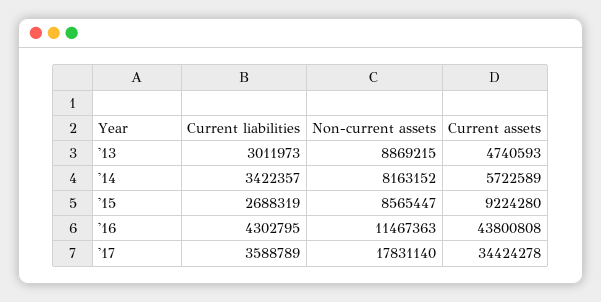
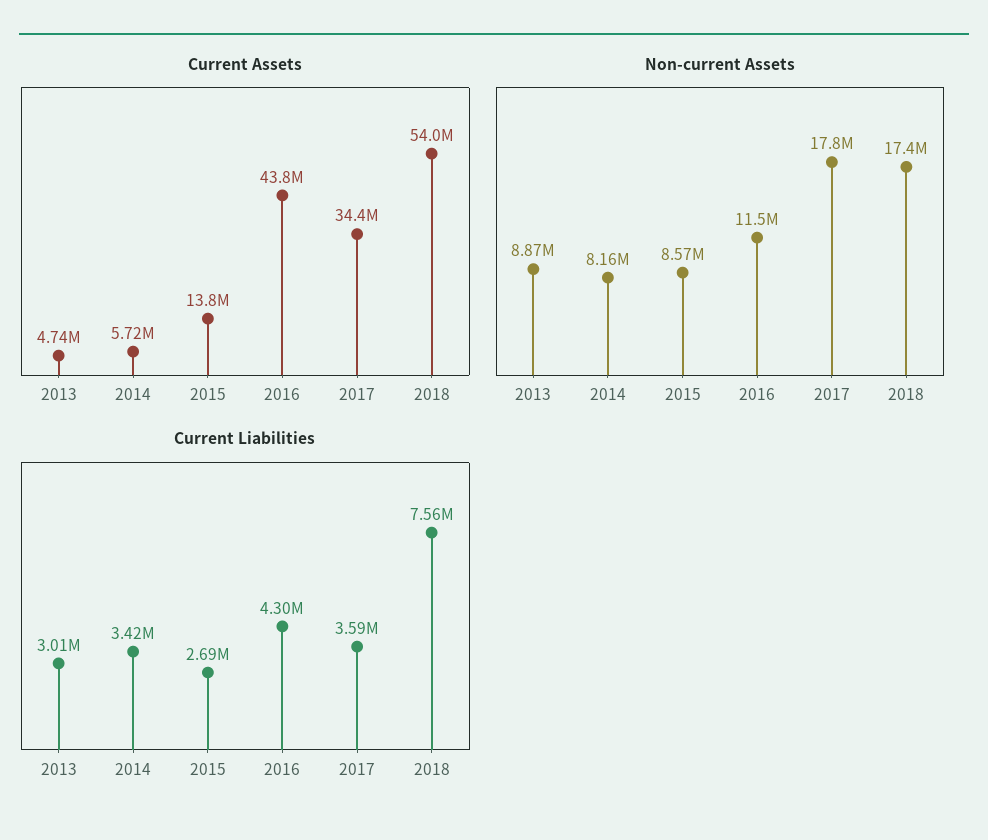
Current assets, '15: 9224280 -> 13800000
Current assets, 2018: none -> 54000000
Non-current assets, 2018: none -> 17400000
Current liabilities, 2018: none -> 7560000

